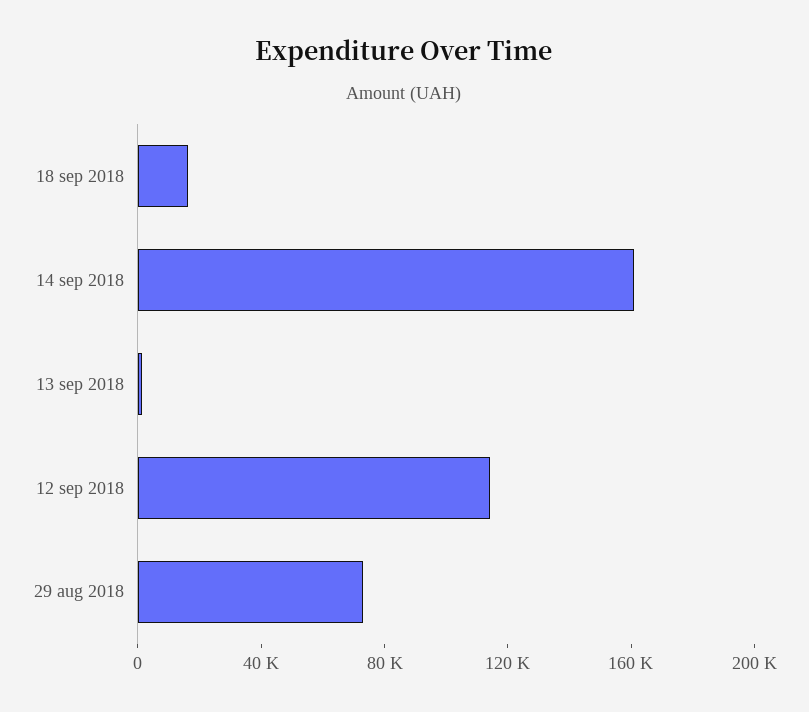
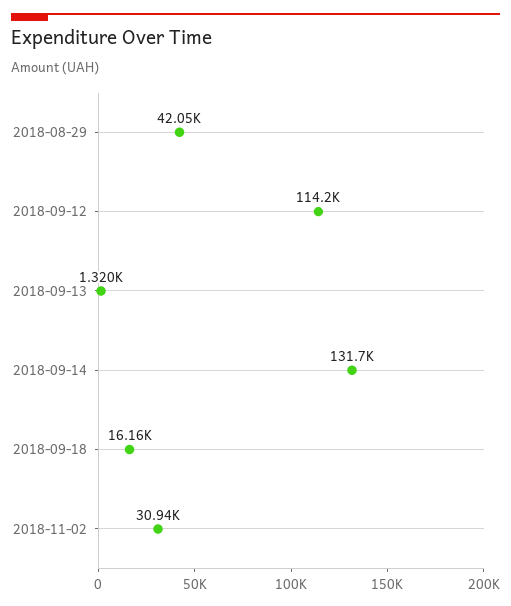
14 sep 2018: 160000 -> 131700
29 aug 2018: 70000 -> 42050
2018-11-02: none -> 30940

